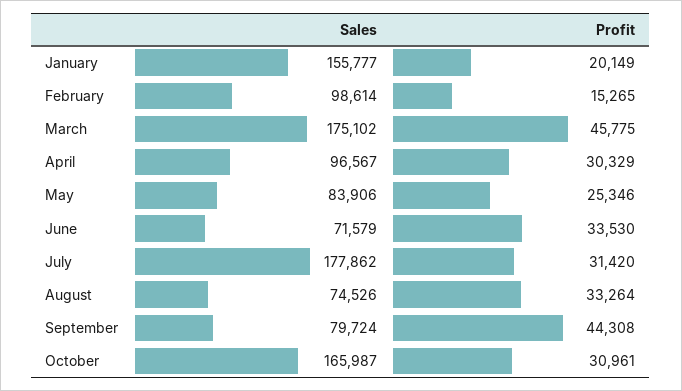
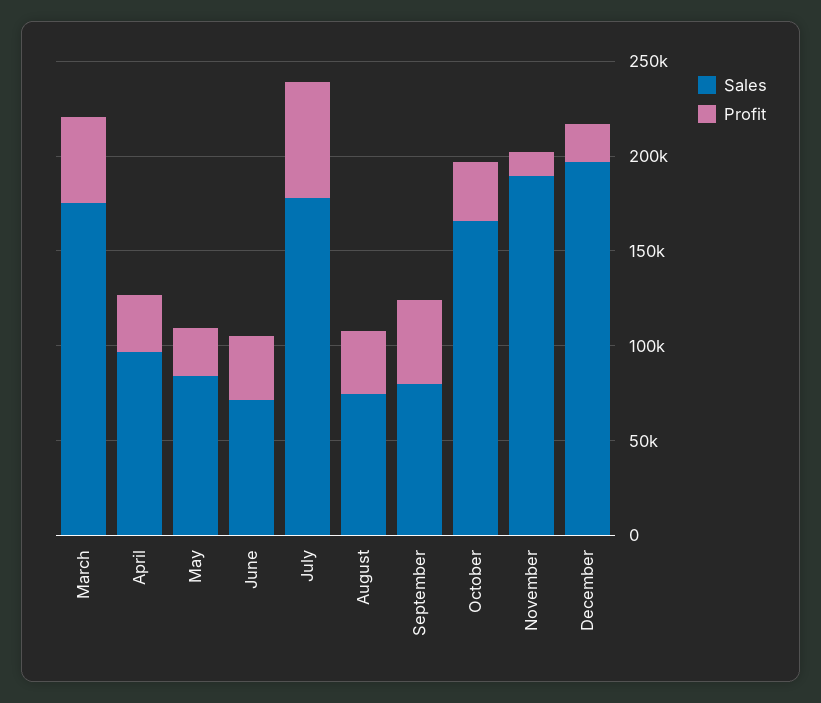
Sales, January: 155777 -> none
Profit, January: 20149 -> none
Sales, February: 98614 -> none
Profit, February: 15265 -> none
Profit, July: 31420 -> 60000
Sales, November: none -> 190000
Profit, November: none -> 10000
Sales, December: none -> 200000
Profit, December: none -> 20000

